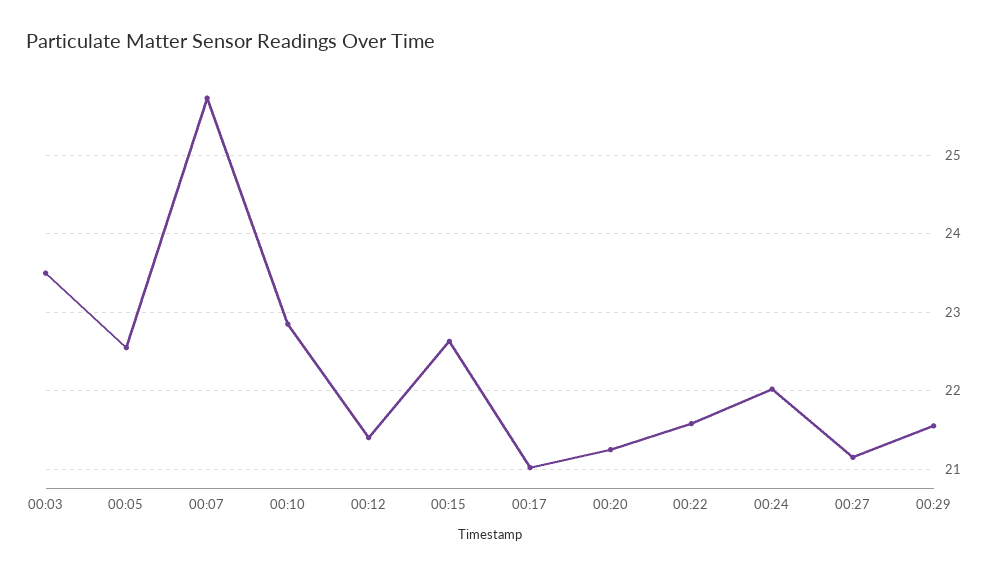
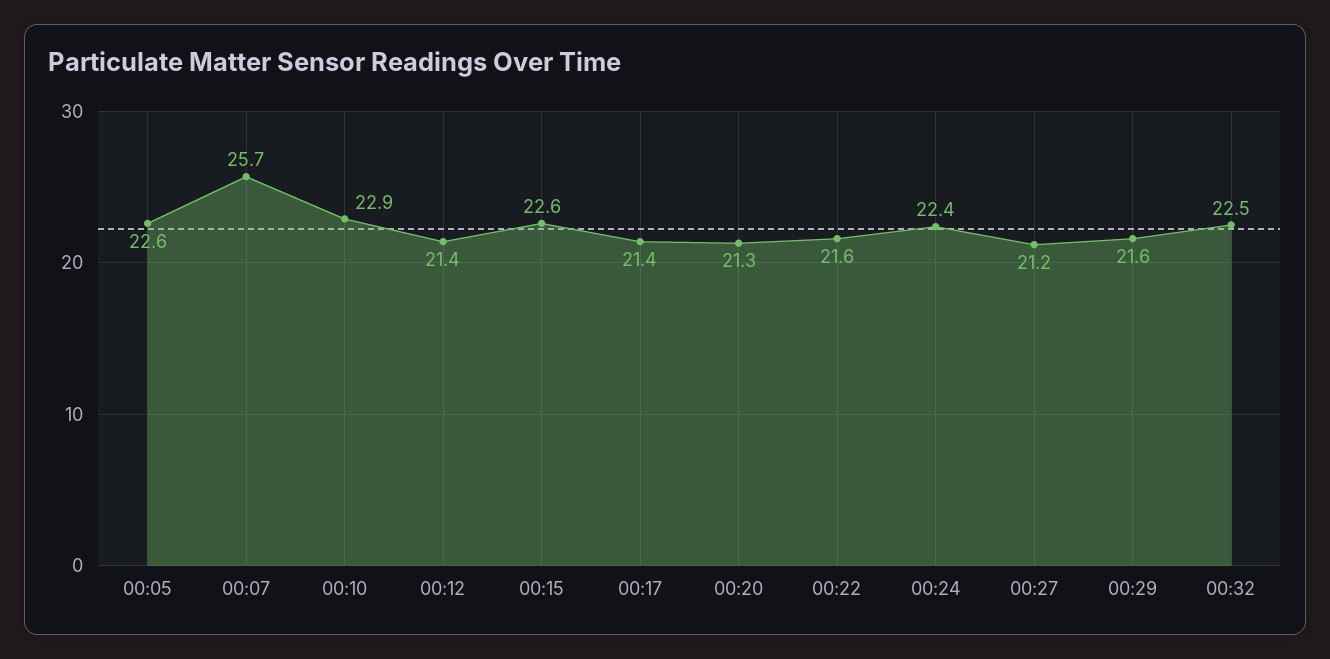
00:03: 23.5 -> none
00:17: 21 -> 21.4
00:24: 22 -> 22.4
00:32: none -> 22.5

